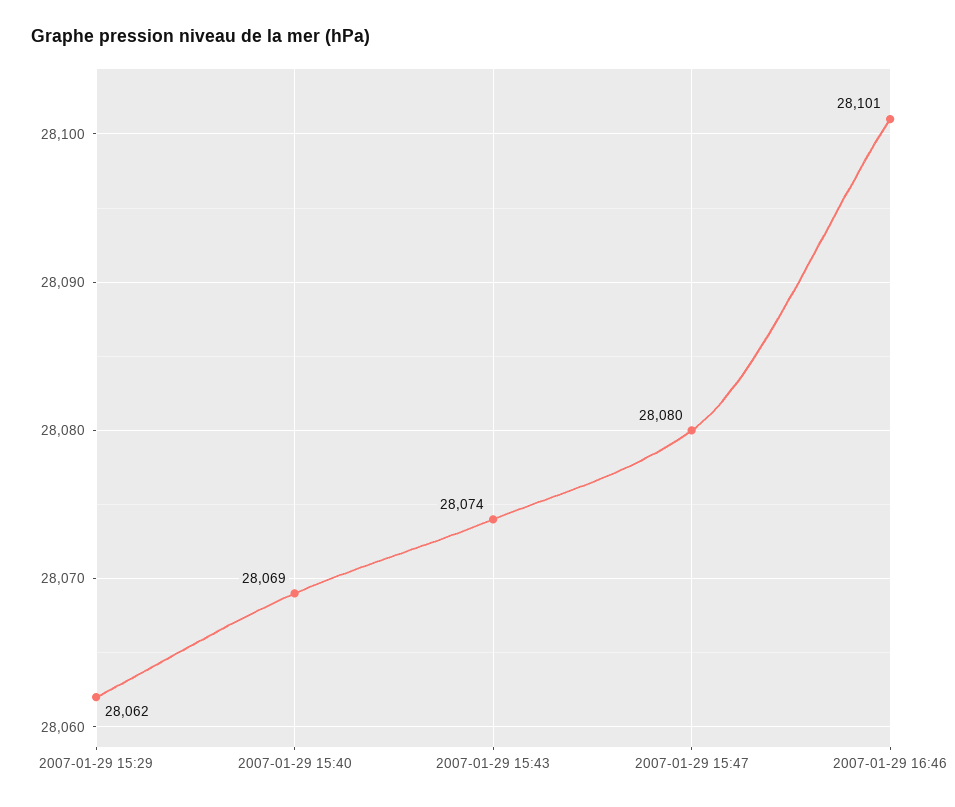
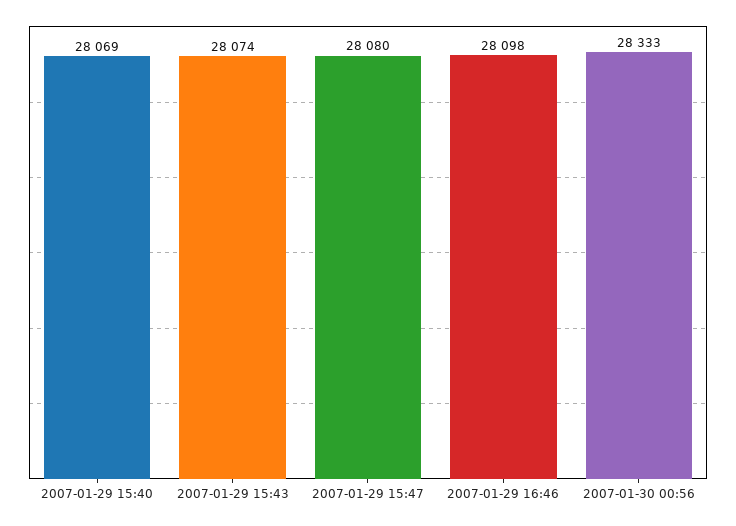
2007-01-29 15:29: 28062 -> none
2007-01-29 16:46: 28101 -> 28098
2007-01-30 00:56: none -> 28333

